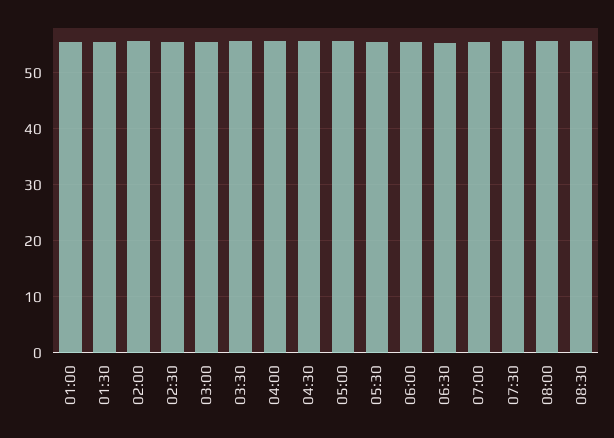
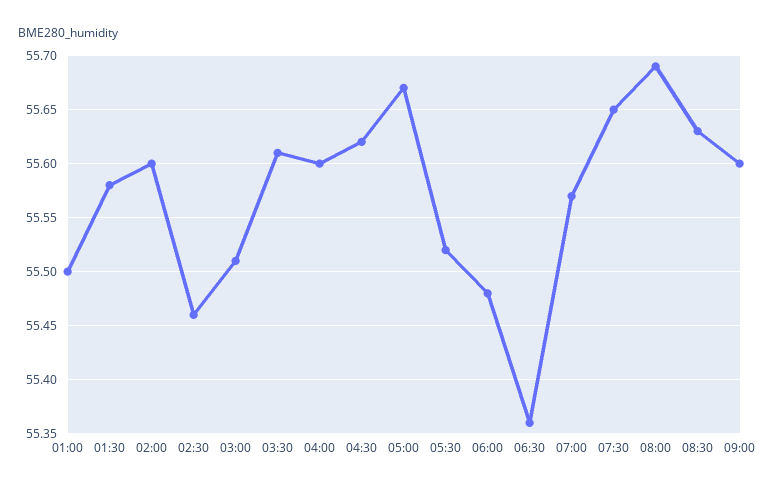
09:00: none -> 55.6

